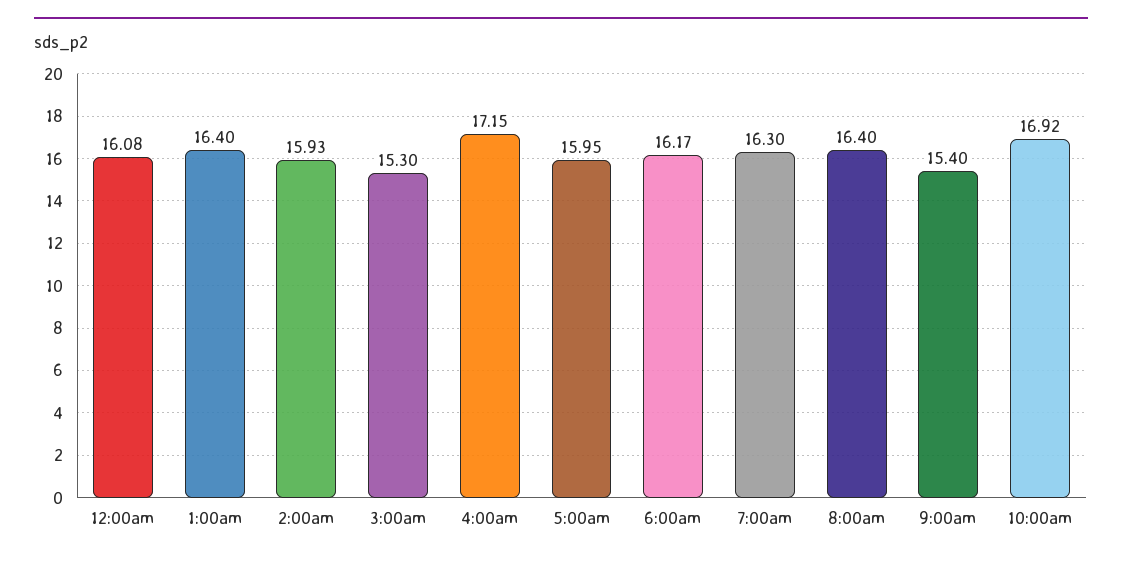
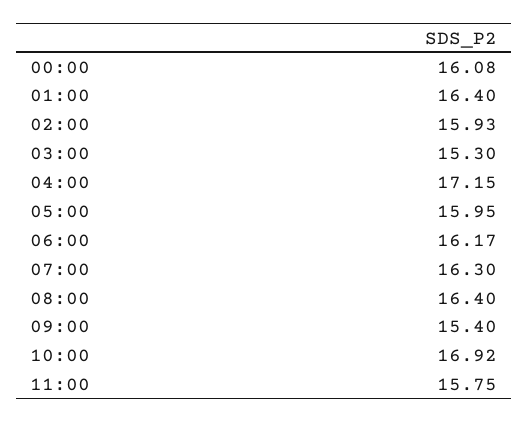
11:00: none -> 15.75

